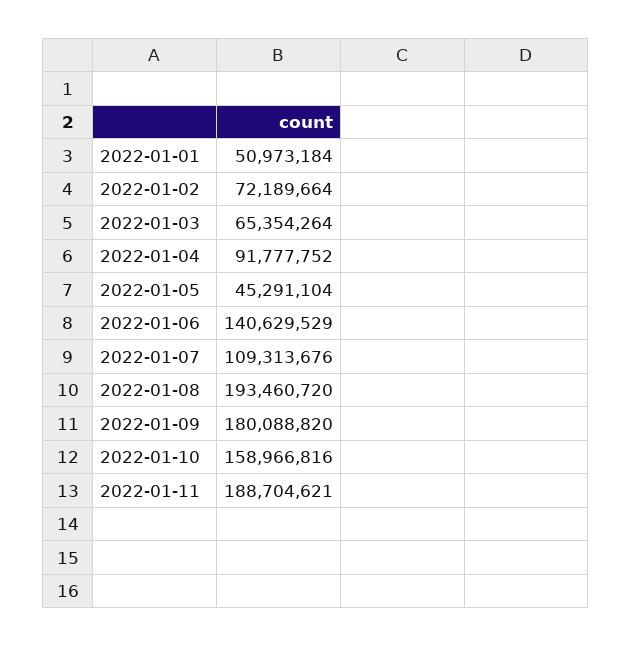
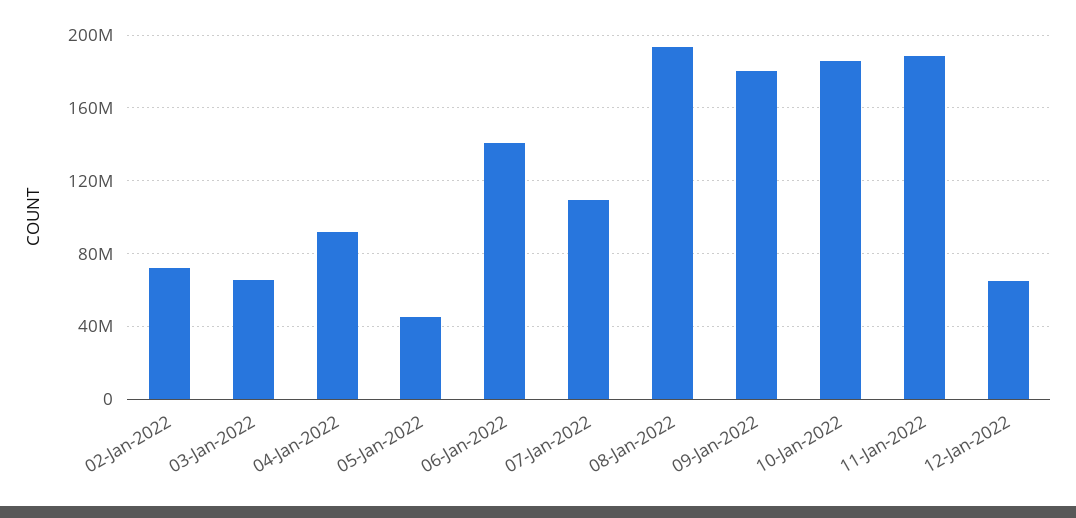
2022-01-01: 50973184 -> none
2022-01-10: 158966816 -> 185000000
12-Jan-2022: none -> 65000000

